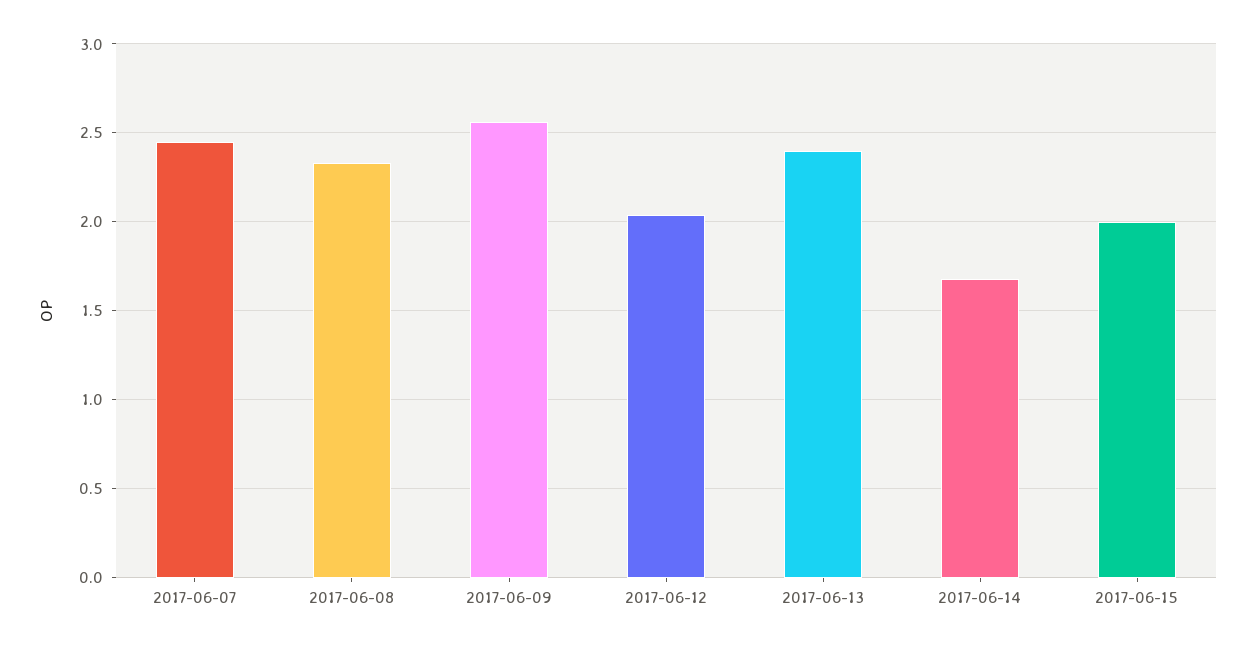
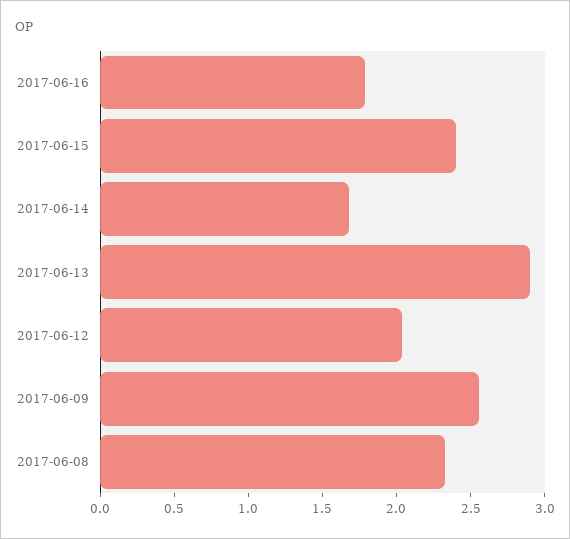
2017-06-07: 2.45 -> none
2017-06-13: 2.4 -> 2.9
2017-06-15: 2 -> 2.4
2017-06-16: none -> 1.8

